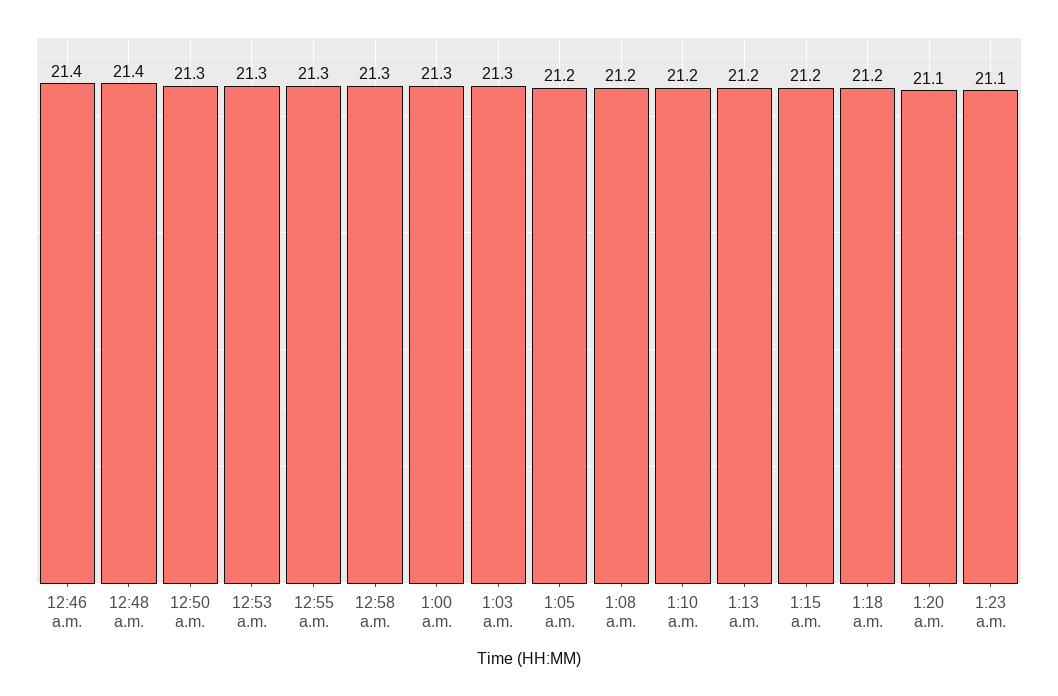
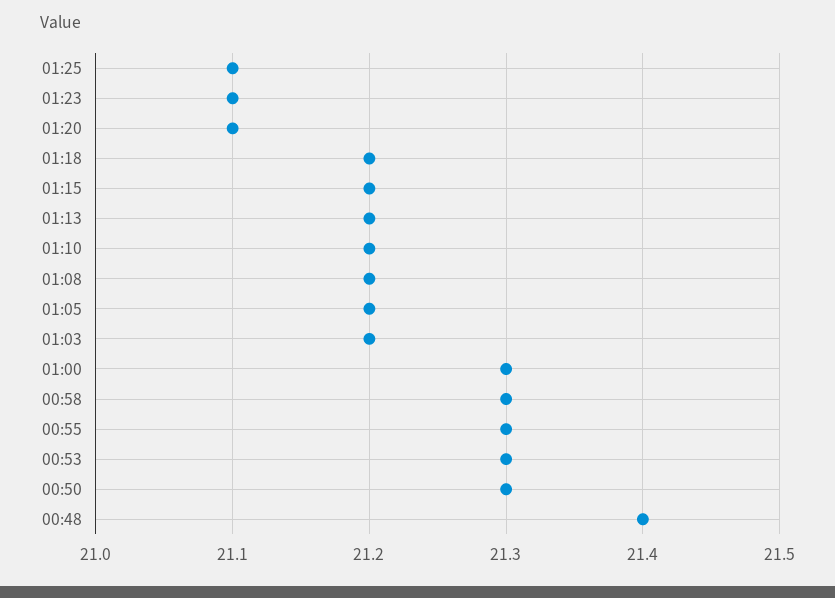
12:46 a.m.: 21.4 -> none
1:03 a.m.: 21.3 -> 21.2
01:25: none -> 21.1

